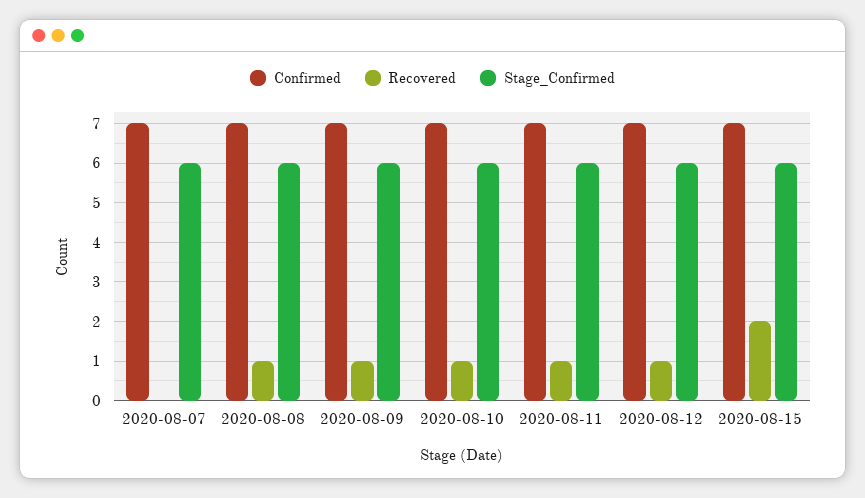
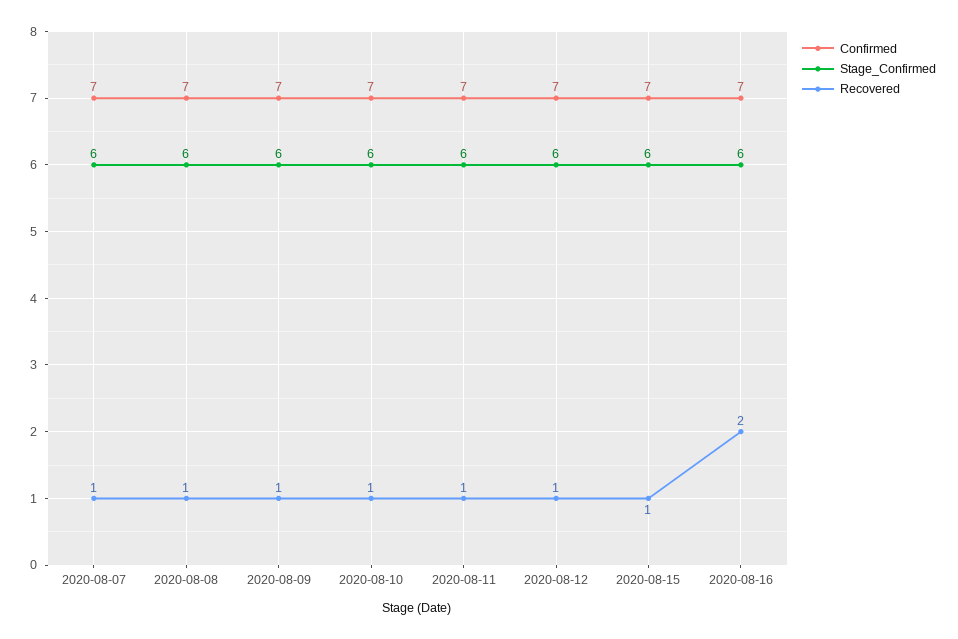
Recovered, 2020-08-07: 0 -> 1
Recovered, 2020-08-15: 2 -> 1
Confirmed, 2020-08-16: none -> 7
Stage_Confirmed, 2020-08-16: none -> 6
Recovered, 2020-08-16: none -> 2

